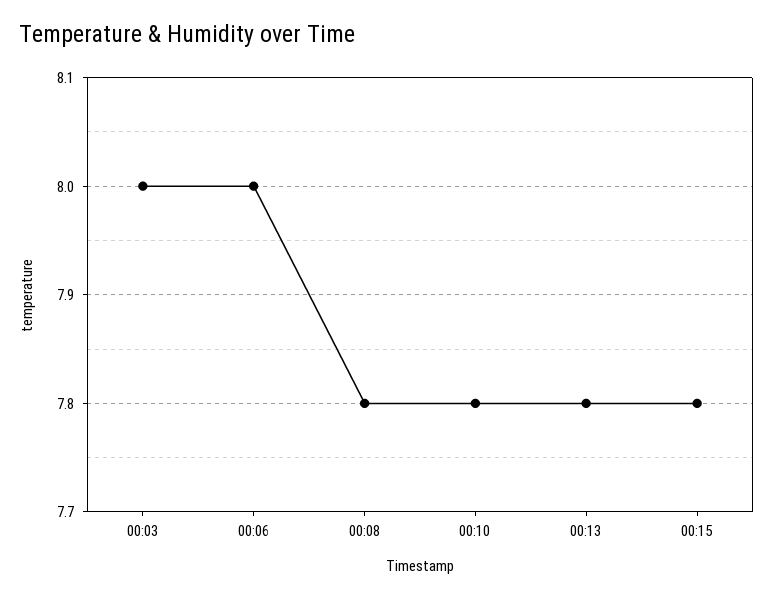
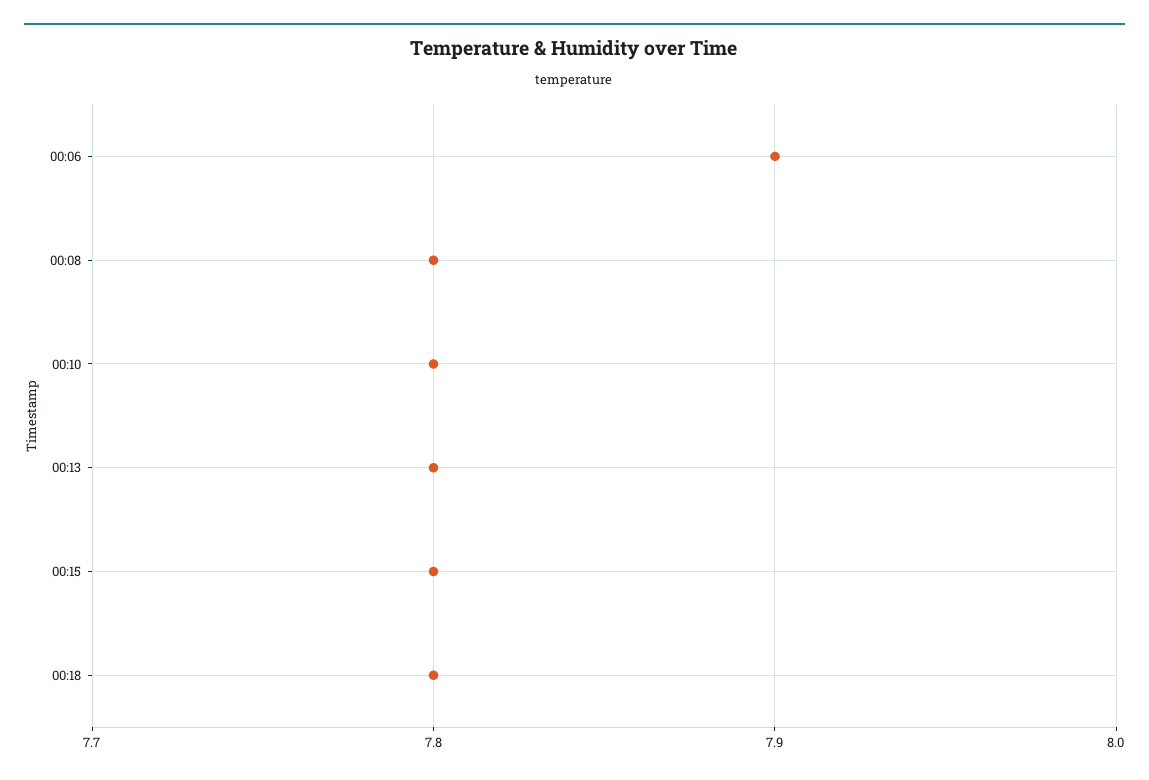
00:03: 8 -> none
00:06: 8 -> 7.9
00:18: none -> 7.8

